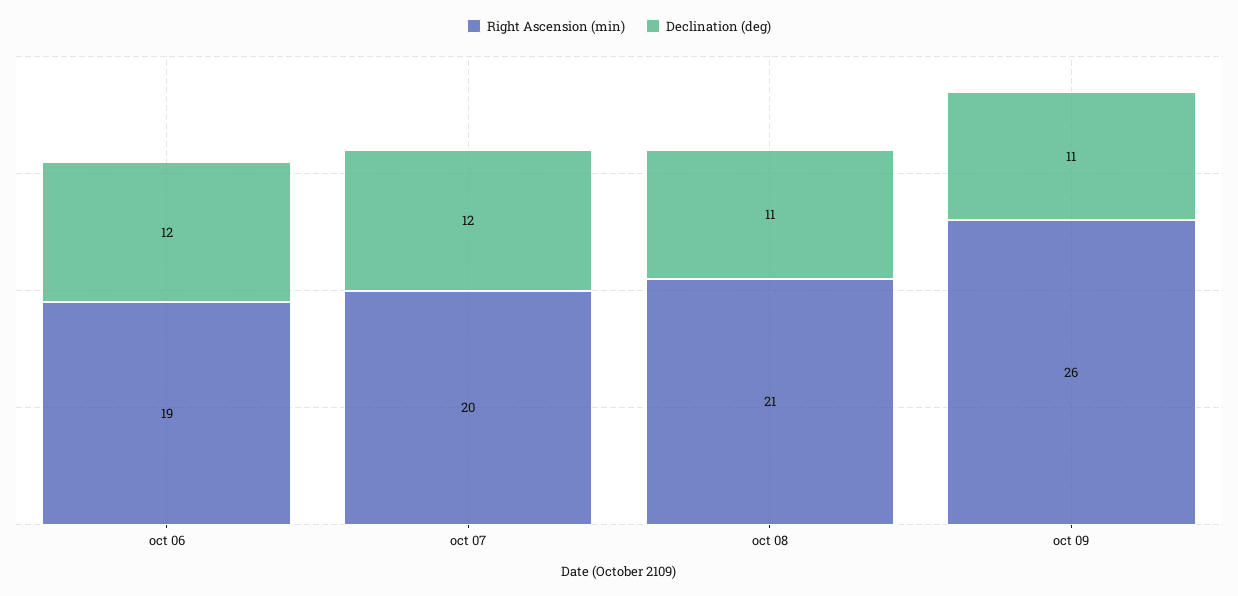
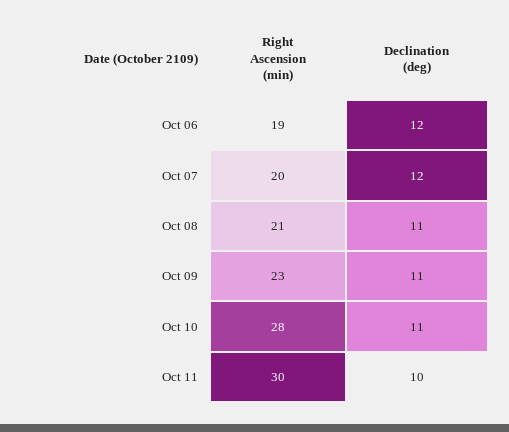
Right Ascension (min), oct 09: 26 -> 23
Right Ascension (min), Oct 10: none -> 28
Declination (deg), Oct 10: none -> 11
Right Ascension (min), Oct 11: none -> 30
Declination (deg), Oct 11: none -> 10

